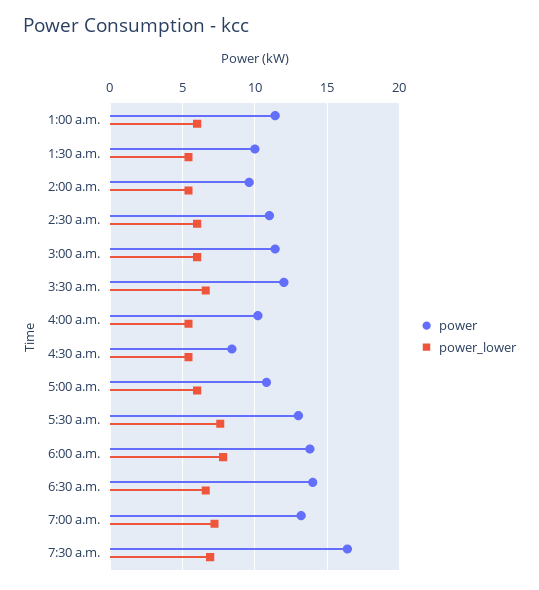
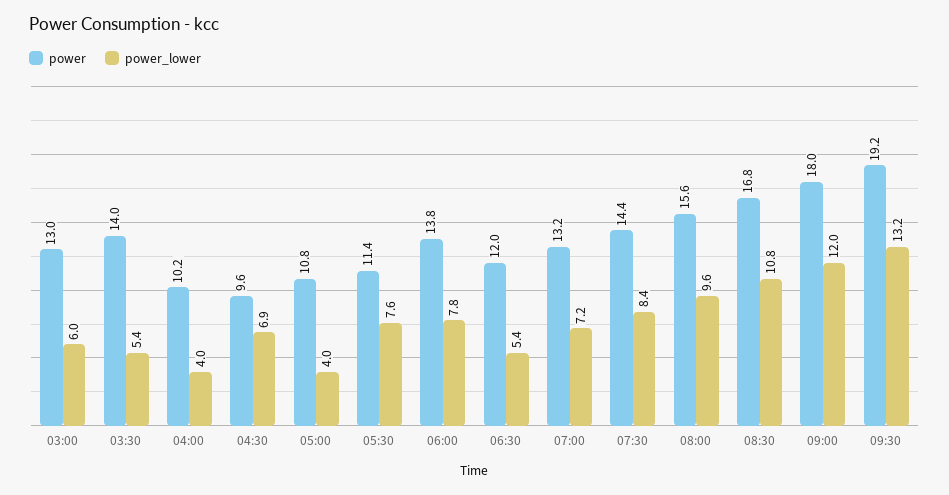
power, 1:00 a.m.: 11.5 -> none
power_lower, 1:00 a.m.: 6 -> none
power, 1:30 a.m.: 10 -> none
power_lower, 1:30 a.m.: 5.5 -> none
power, 2:00 a.m.: 9.5 -> none
power_lower, 2:00 a.m.: 5.5 -> none
power, 2:30 a.m.: 11 -> none
power_lower, 2:30 a.m.: 6 -> none
power, 3:00 a.m.: 11.5 -> 13
power, 3:30 a.m.: 12 -> 14
power_lower, 3:30 a.m.: 6.5 -> 5.4
power_lower, 4:00 a.m.: 5.5 -> 4
power, 4:30 a.m.: 8.5 -> 9.6
power_lower, 4:30 a.m.: 5.5 -> 6.9
power_lower, 5:00 a.m.: 6 -> 4
power, 5:30 a.m.: 13 -> 11.4
power, 6:30 a.m.: 14 -> 12
power_lower, 6:30 a.m.: 6.5 -> 5.4
power, 7:30 a.m.: 16.5 -> 14.4
power_lower, 7:30 a.m.: 7 -> 8.4
power, 08:00: none -> 15.6
power_lower, 08:00: none -> 9.6
power, 08:30: none -> 16.8
power_lower, 08:30: none -> 10.8
power, 09:00: none -> 18
power_lower, 09:00: none -> 12
power, 09:30: none -> 19.2
power_lower, 09:30: none -> 13.2

